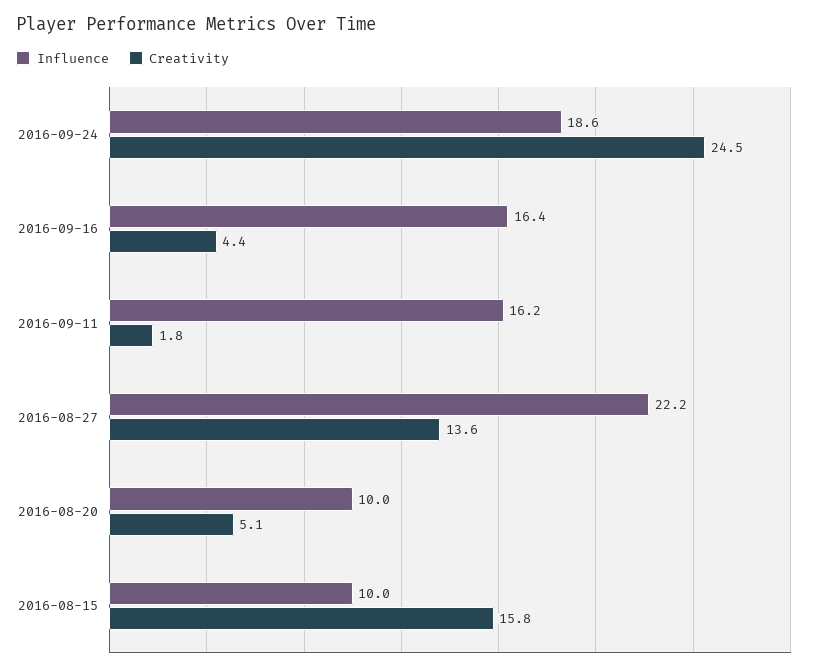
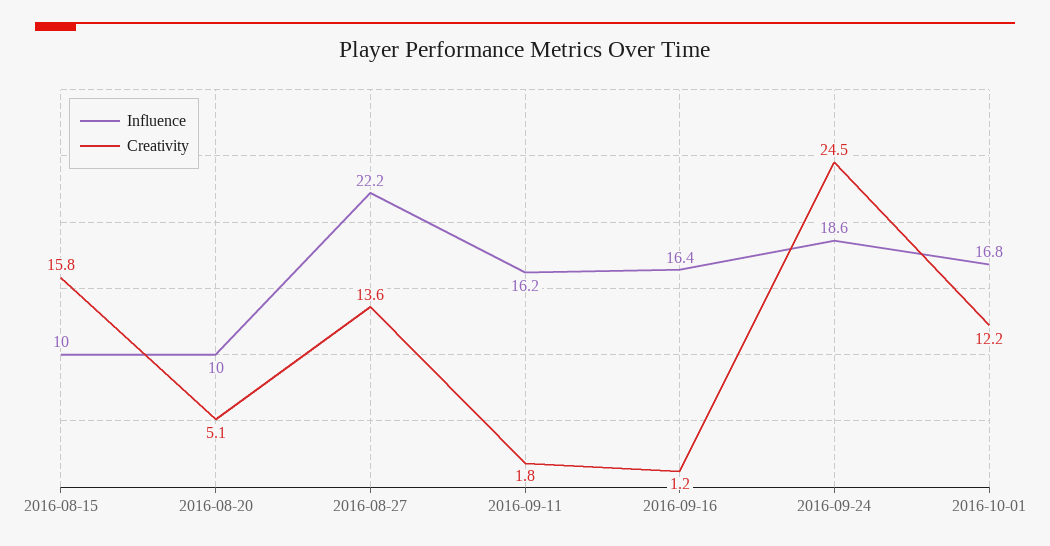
Creativity, 2016-09-16: 4.4 -> 1.2
Influence, 2016-10-01: none -> 16.8
Creativity, 2016-10-01: none -> 12.2

